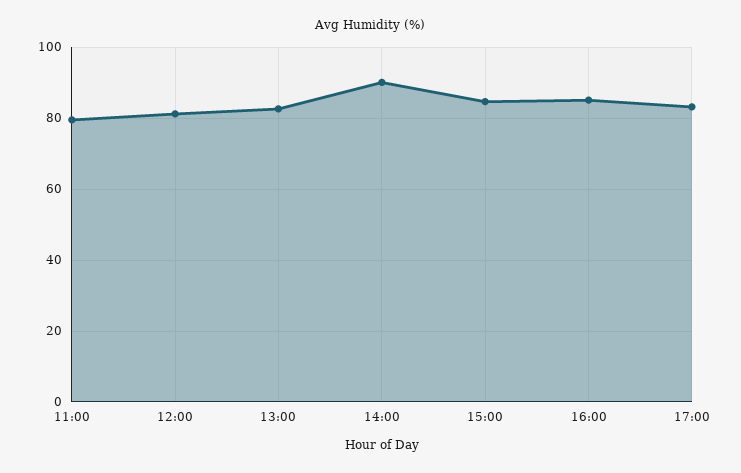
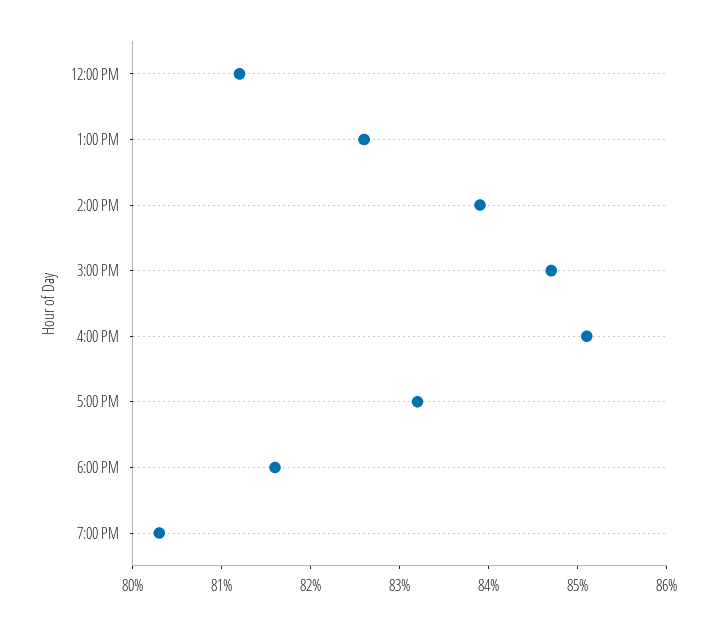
11:00: 80 -> none
14:00: 90 -> 83.9
6:00 PM: none -> 81.6
7:00 PM: none -> 80.3

